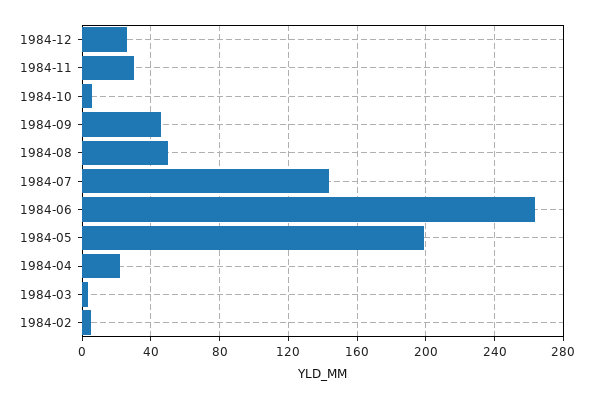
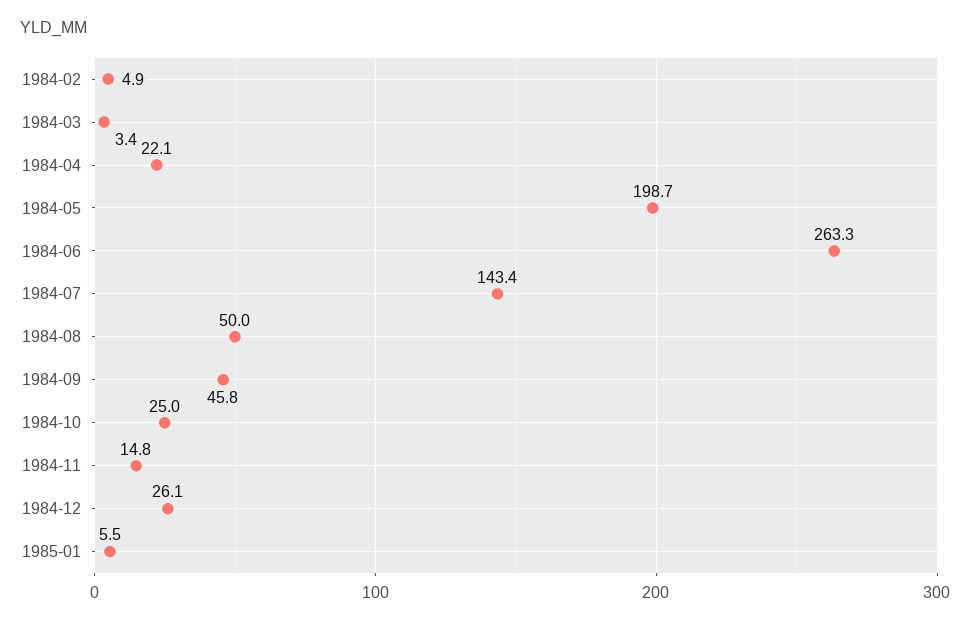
1984-11: 30 -> 14.8
1984-10: 5 -> 25
1985-01: none -> 5.5

